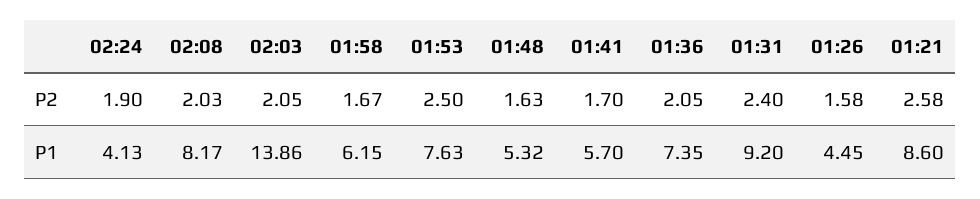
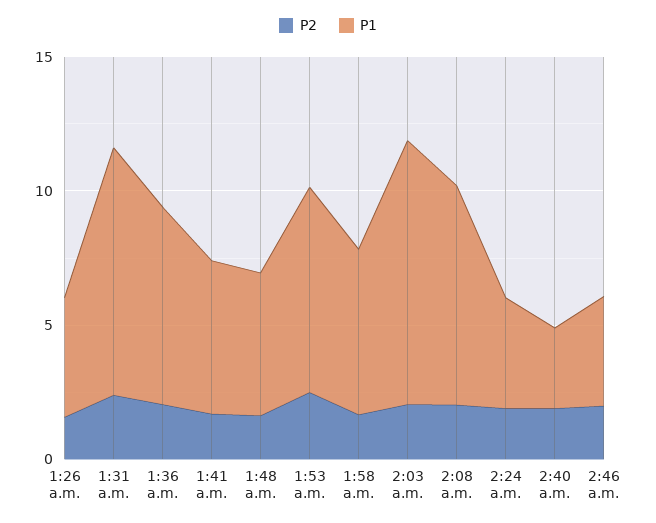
P2, 01:21: 2.58 -> none
P1, 02:03: 13.86 -> 10
P1, 01:21: 8.6 -> none
P2, 2:40 a.m.: none -> 2
P1, 2:40 a.m.: none -> 3
P2, 2:46 a.m.: none -> 2
P1, 2:46 a.m.: none -> 4

